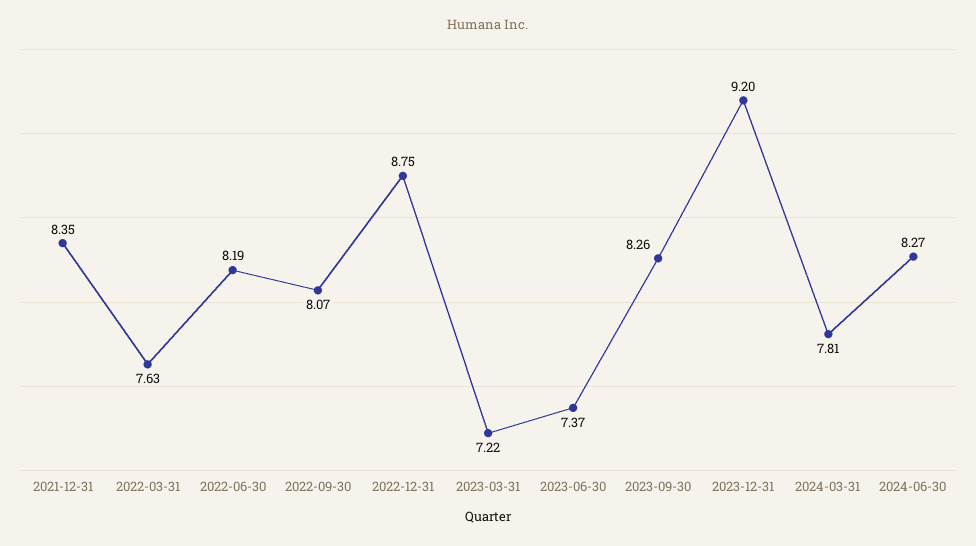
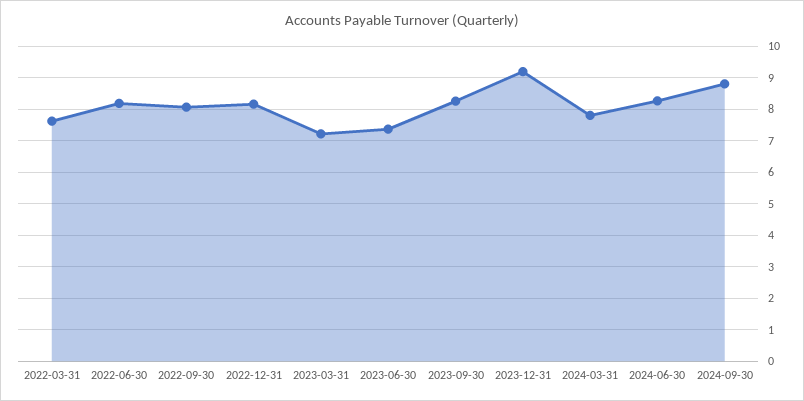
2021-12-31: 8.35 -> none
2022-12-31: 8.75 -> 8.2
2024-09-30: none -> 8.8

